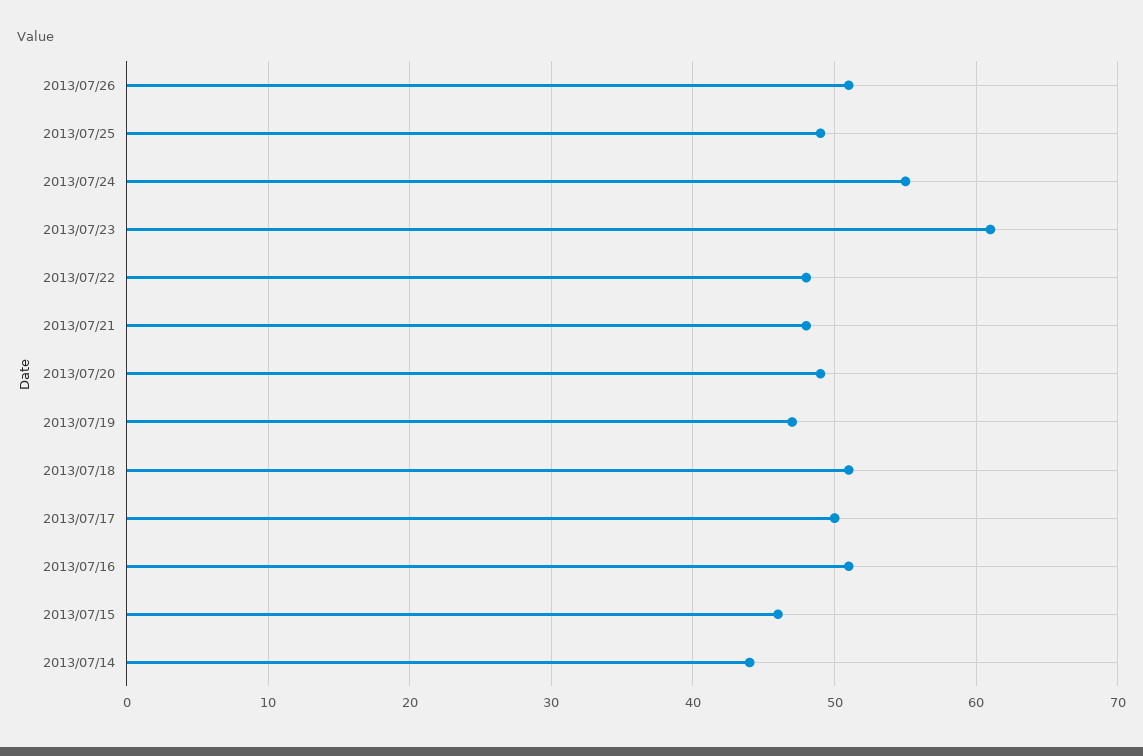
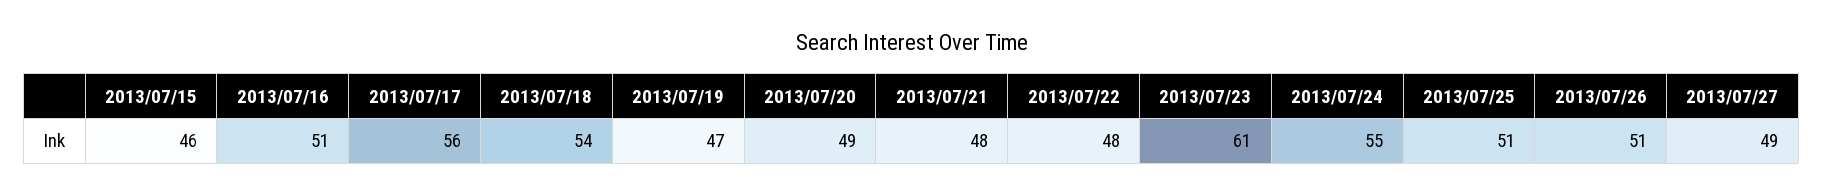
2013/07/25: 49 -> 51
2013/07/18: 51 -> 54
2013/07/17: 50 -> 56
2013/07/14: 44 -> none
2013/07/27: none -> 49

